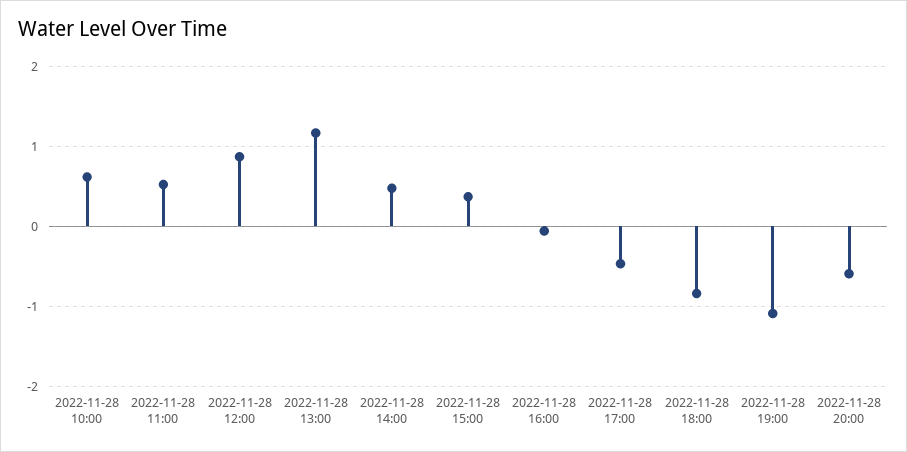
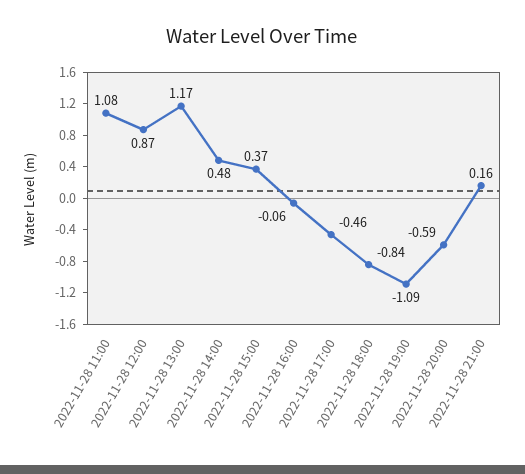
2022-11-28 10:00: 0.6 -> none
2022-11-28 11:00: 0.5 -> 1.08
2022-11-28 21:00: none -> 0.16

